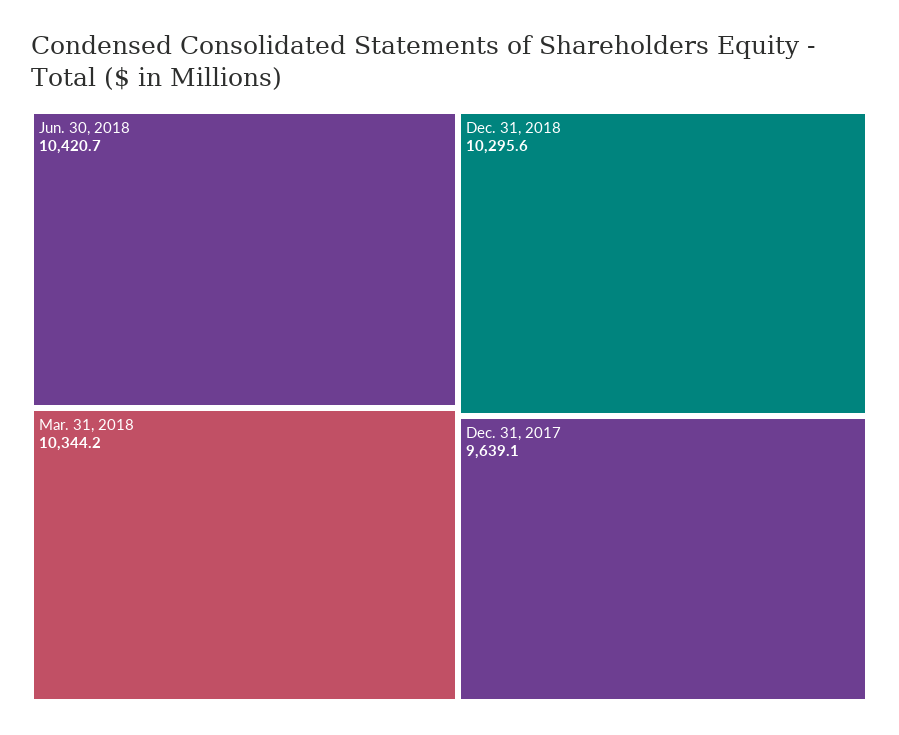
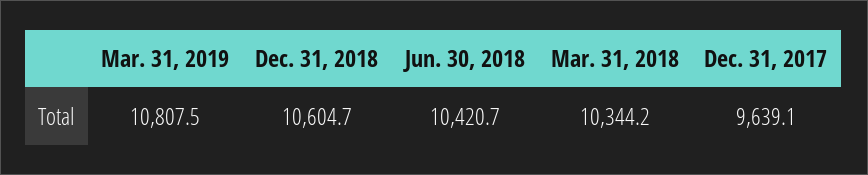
Dec. 31, 2018: 10295.6 -> 10604.7
Mar. 31, 2019: none -> 10807.5

